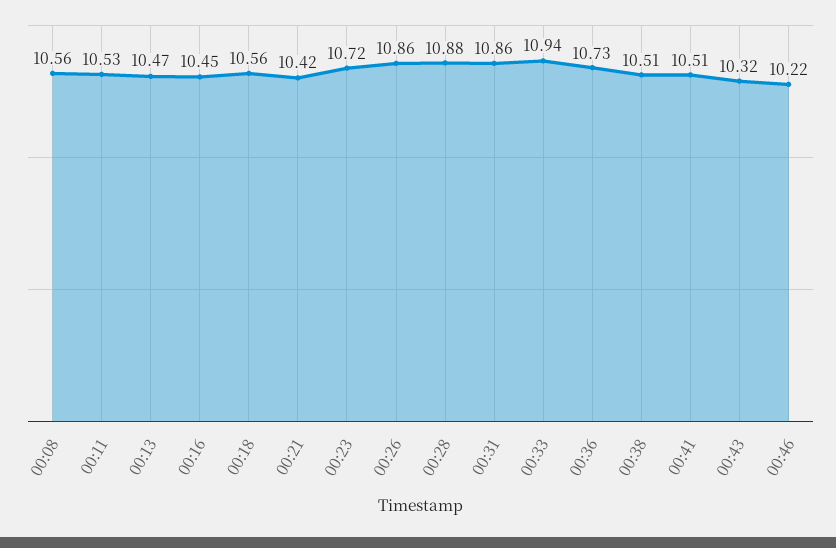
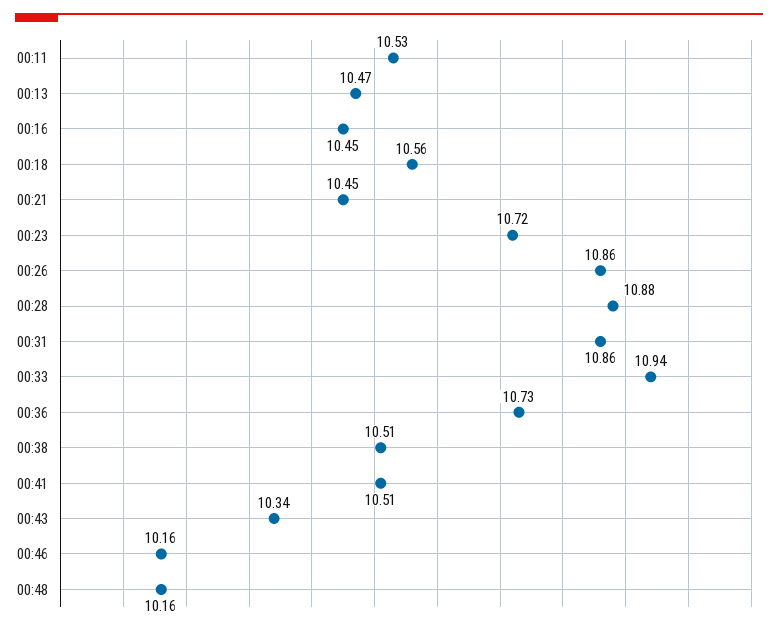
00:08: 10.56 -> none
00:21: 10.42 -> 10.45
00:43: 10.32 -> 10.34
00:46: 10.22 -> 10.16
00:48: none -> 10.16

